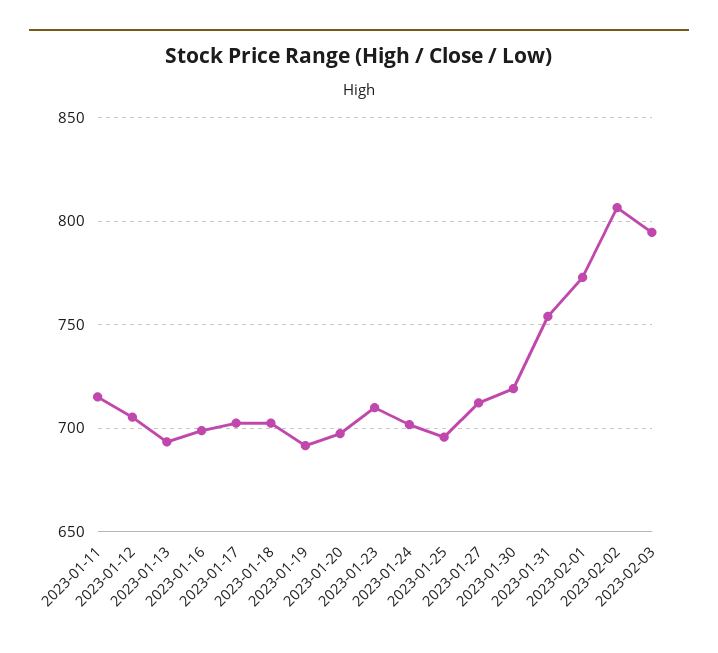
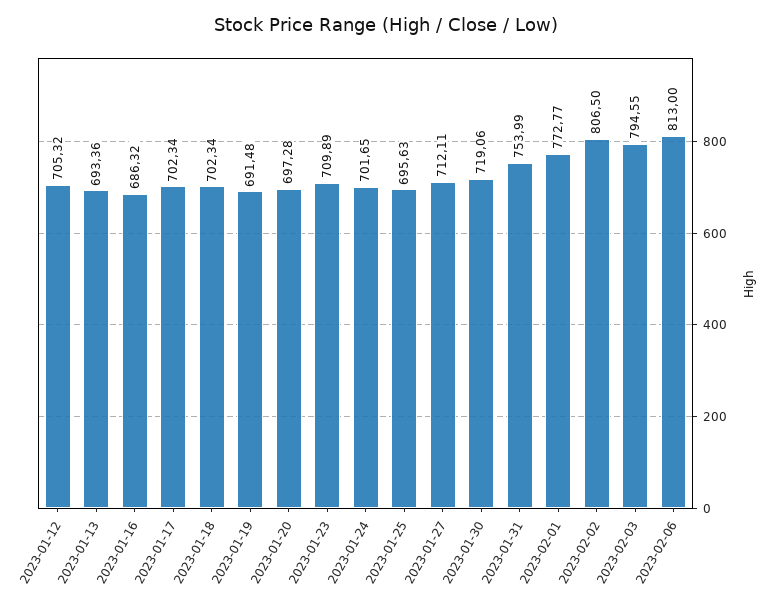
2023-01-11: 715 -> none
2023-01-16: 700 -> 686.32
2023-02-06: none -> 813

